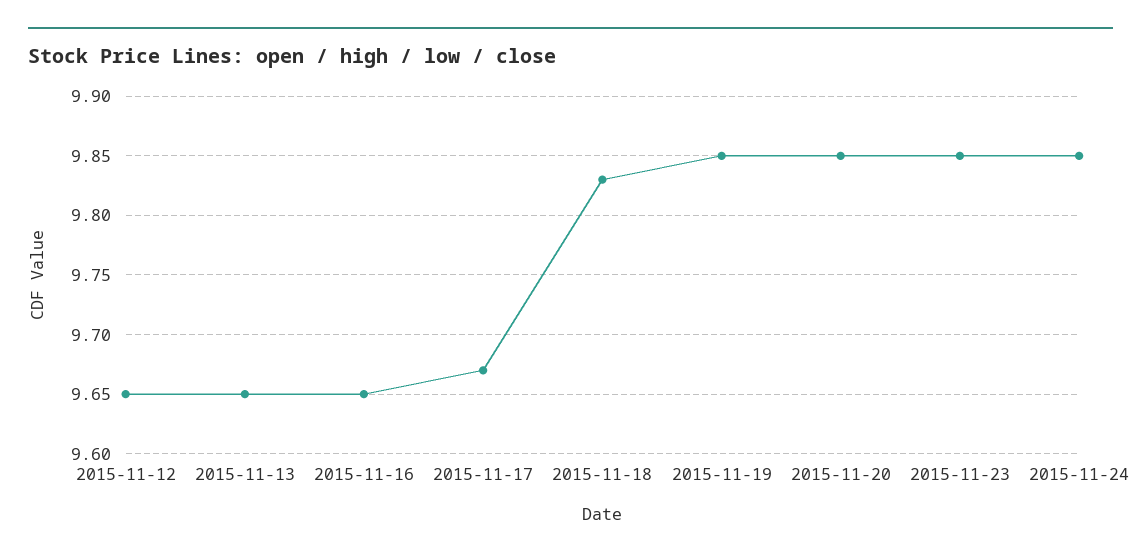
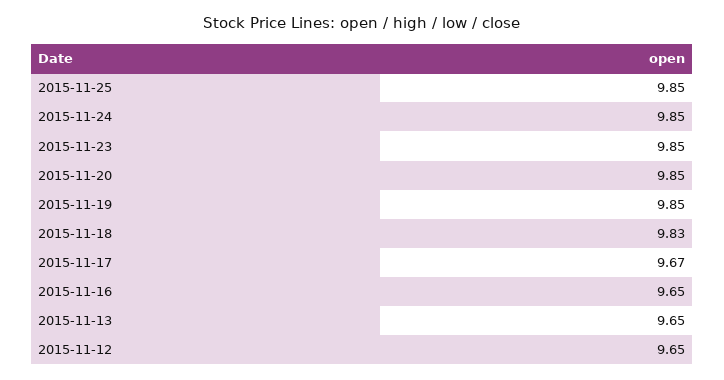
2015-11-25: none -> 9.85

